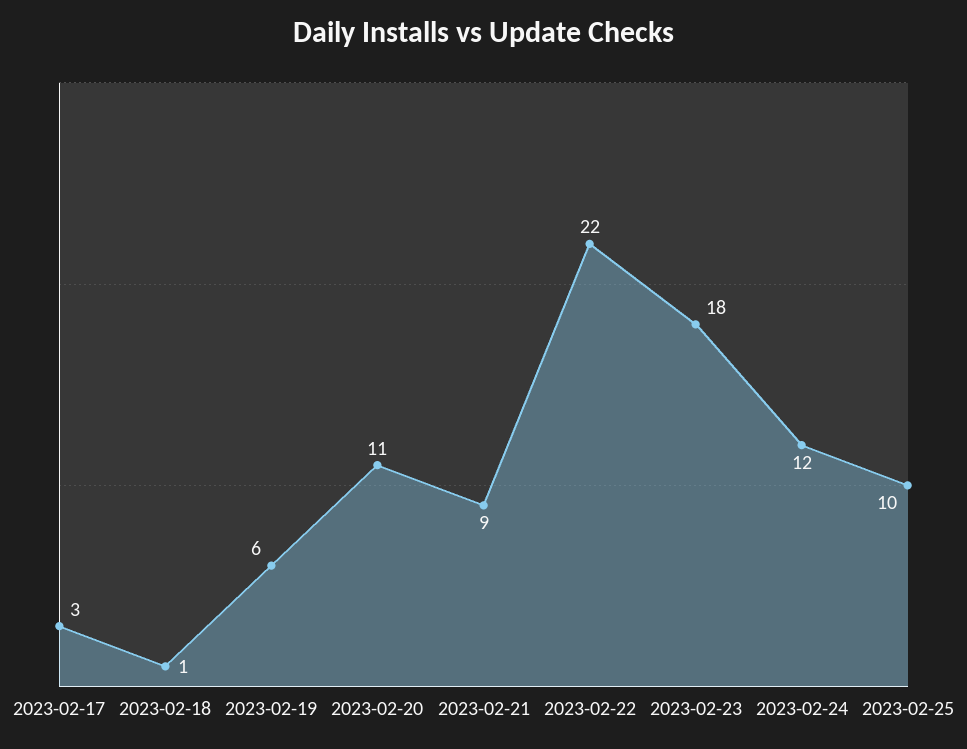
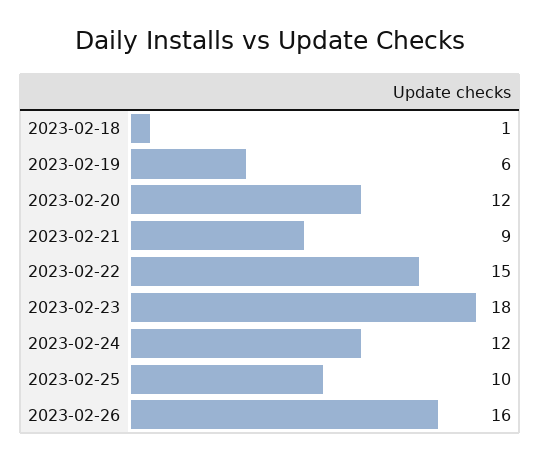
2023-02-17: 3 -> none
2023-02-20: 11 -> 12
2023-02-22: 22 -> 15
2023-02-26: none -> 16

